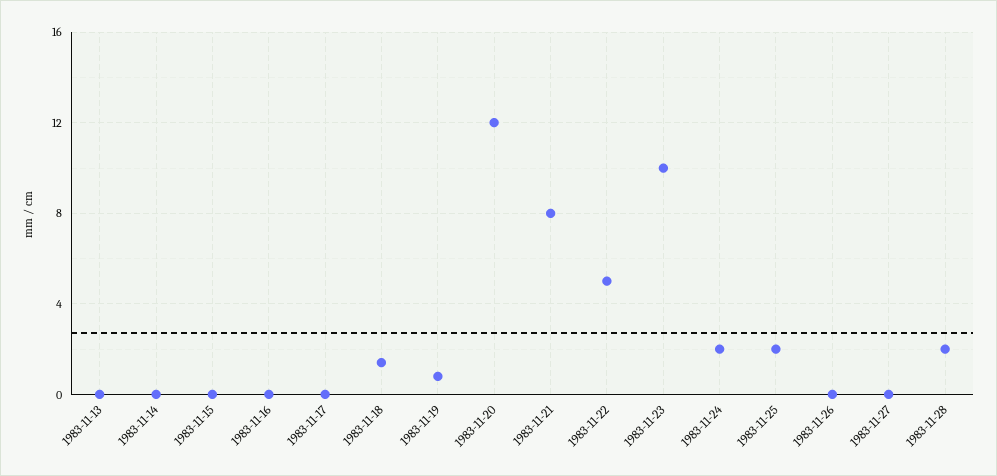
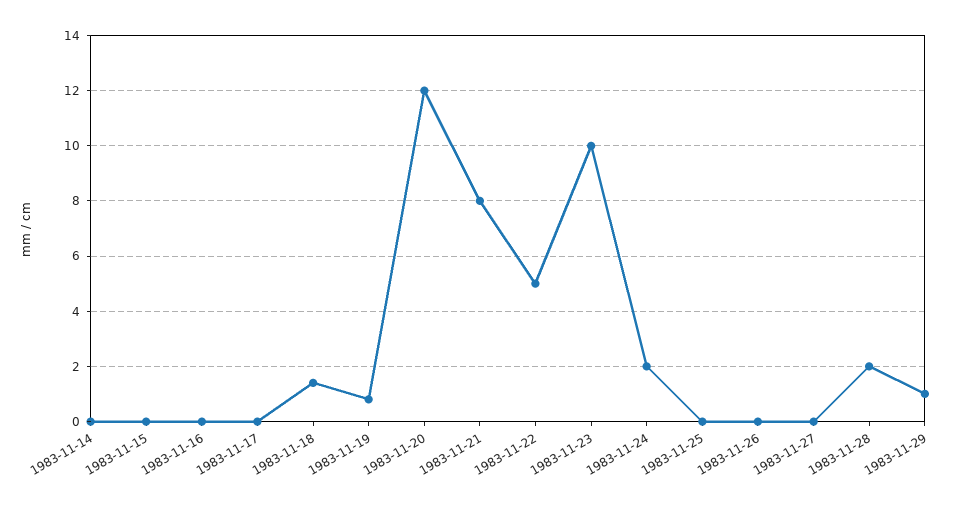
1983-11-13: 0 -> none
1983-11-25: 2 -> 0
1983-11-29: none -> 1

